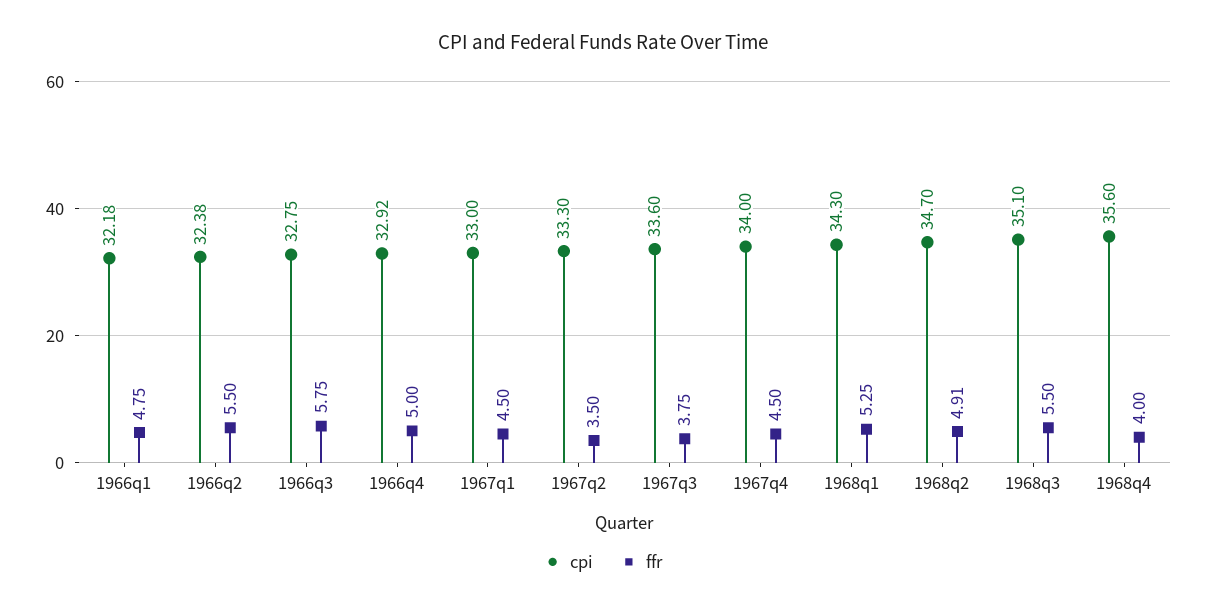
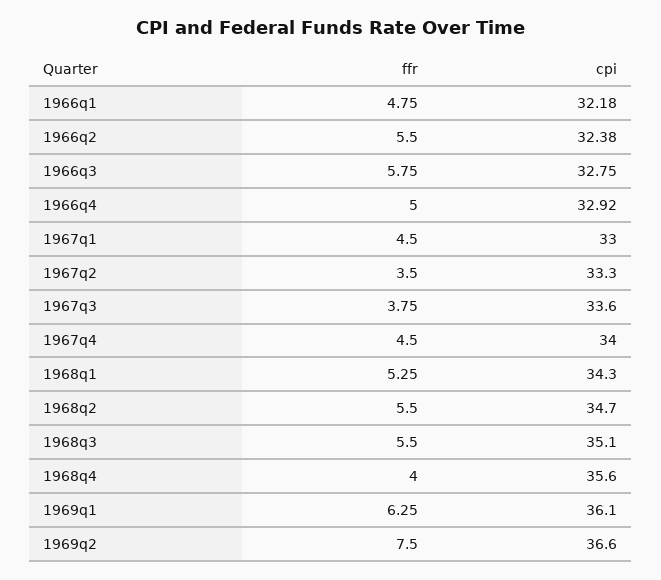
ffr, 1968q2: 4.91 -> 5.5
ffr, 1969q1: none -> 6.25
cpi, 1969q1: none -> 36.1
ffr, 1969q2: none -> 7.5
cpi, 1969q2: none -> 36.6

